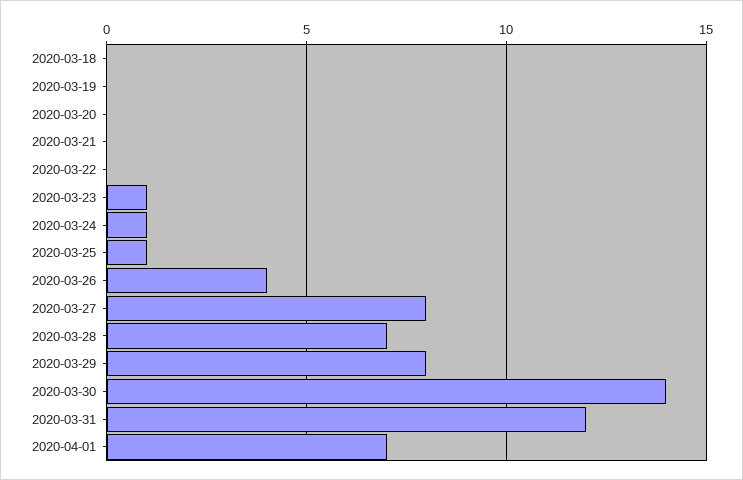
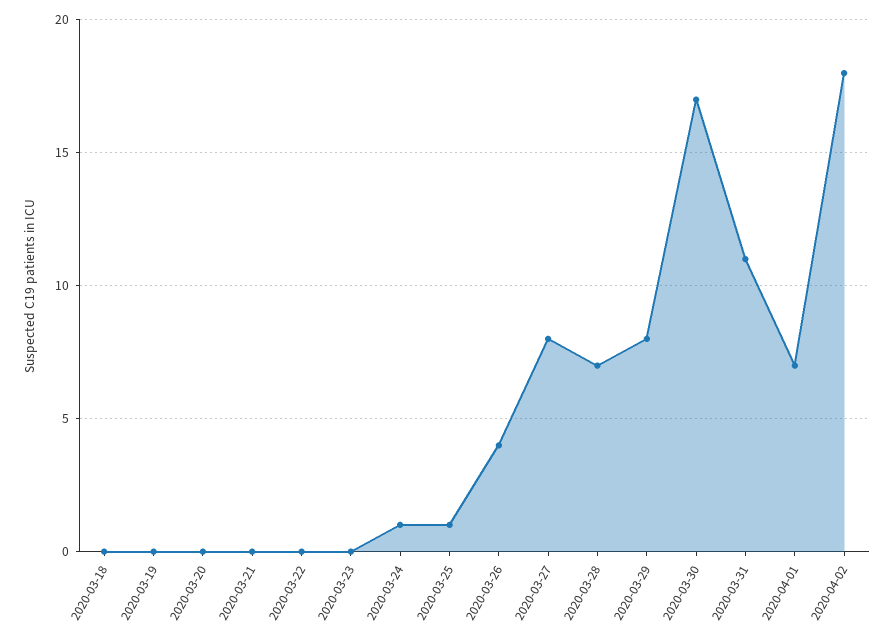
2020-03-23: 1 -> 0
2020-03-30: 14 -> 17
2020-03-31: 12 -> 11
2020-04-02: none -> 18

